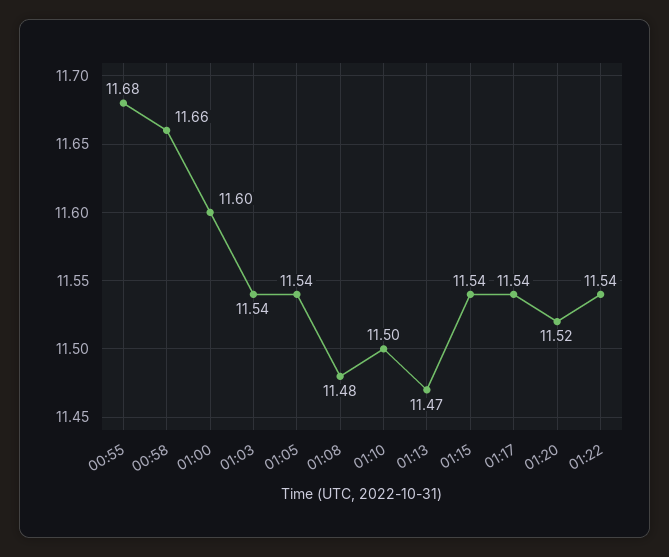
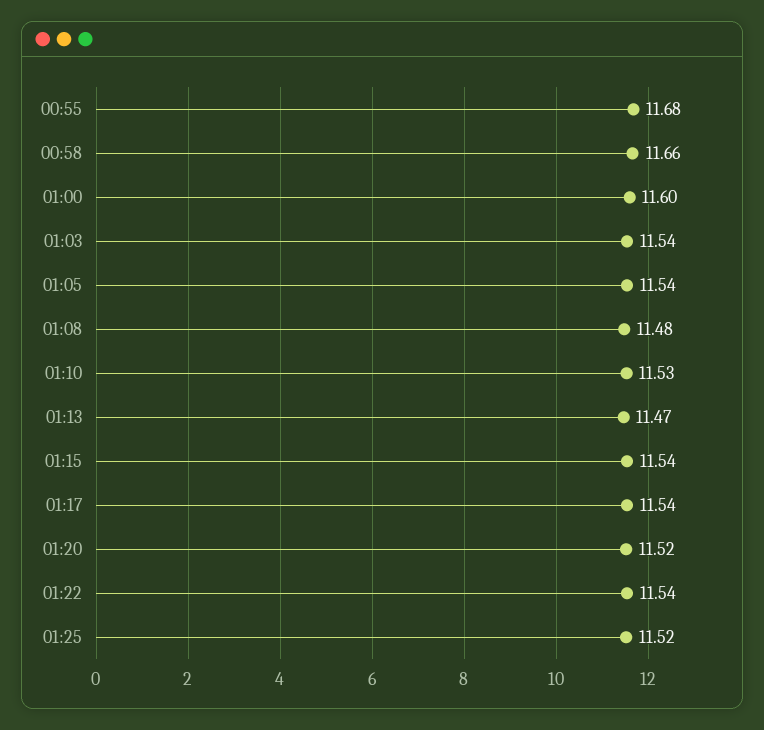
01:10: 11.5 -> 11.53
01:25: none -> 11.52

